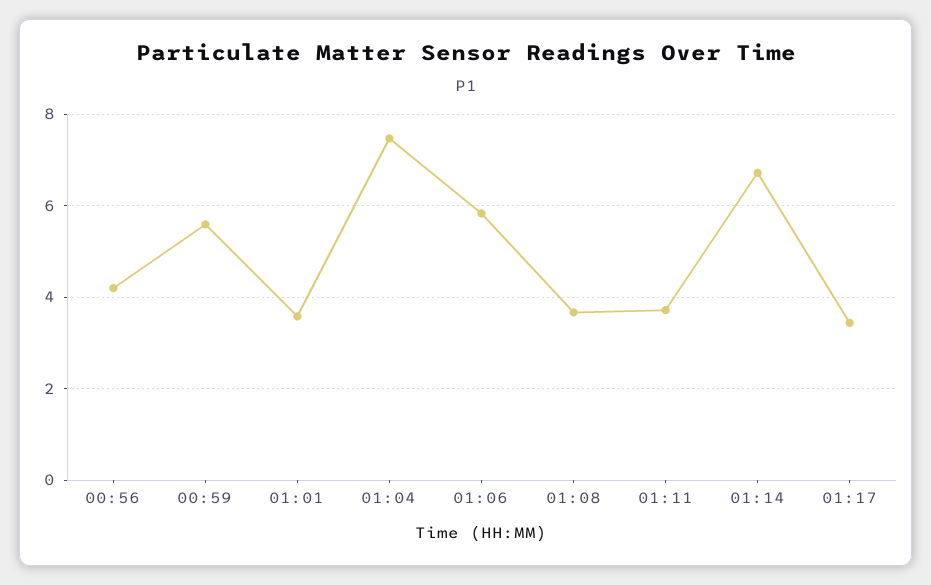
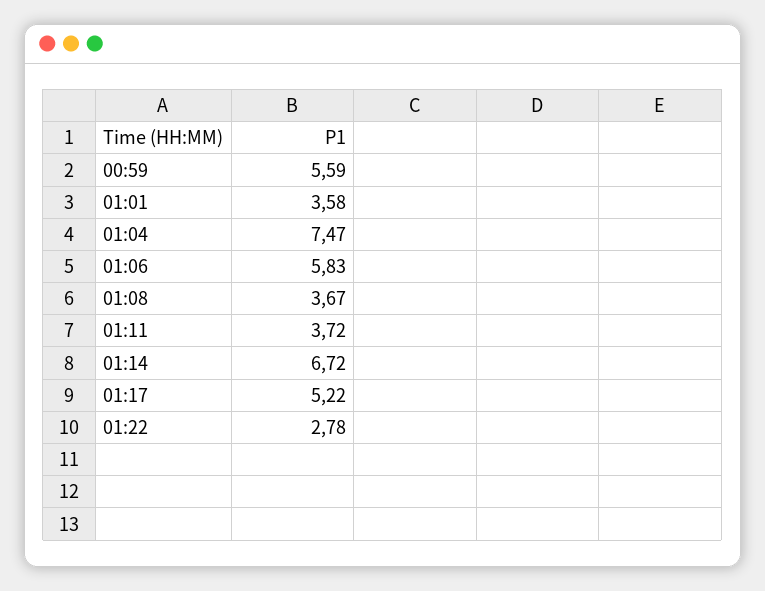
00:56: 4.2 -> none
01:17: 3.4 -> 5.22
01:22: none -> 2.78

